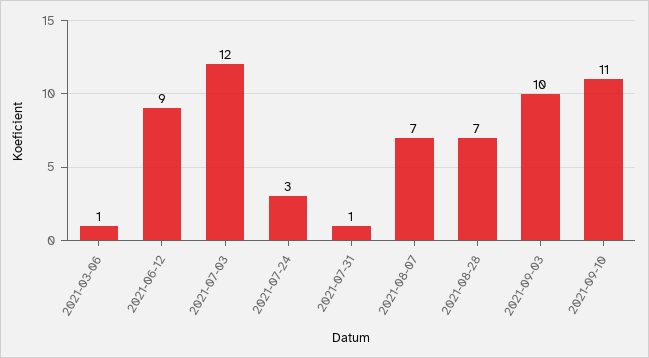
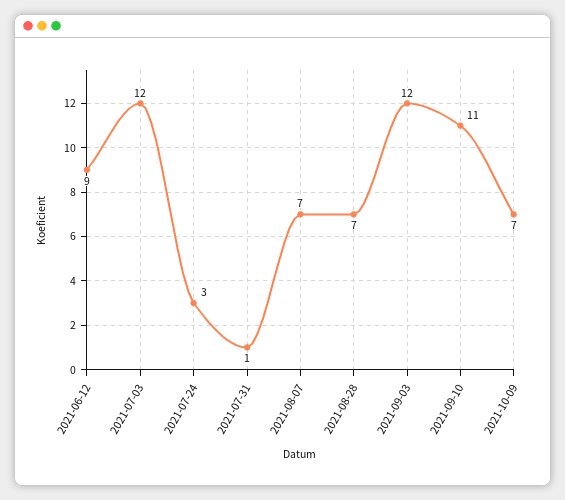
2021-03-06: 1 -> none
2021-09-03: 10 -> 12
2021-10-09: none -> 7

